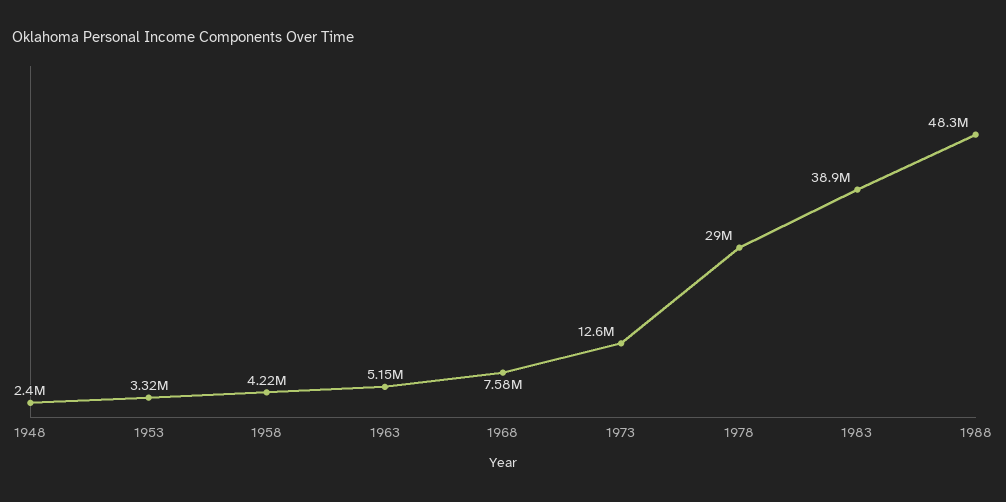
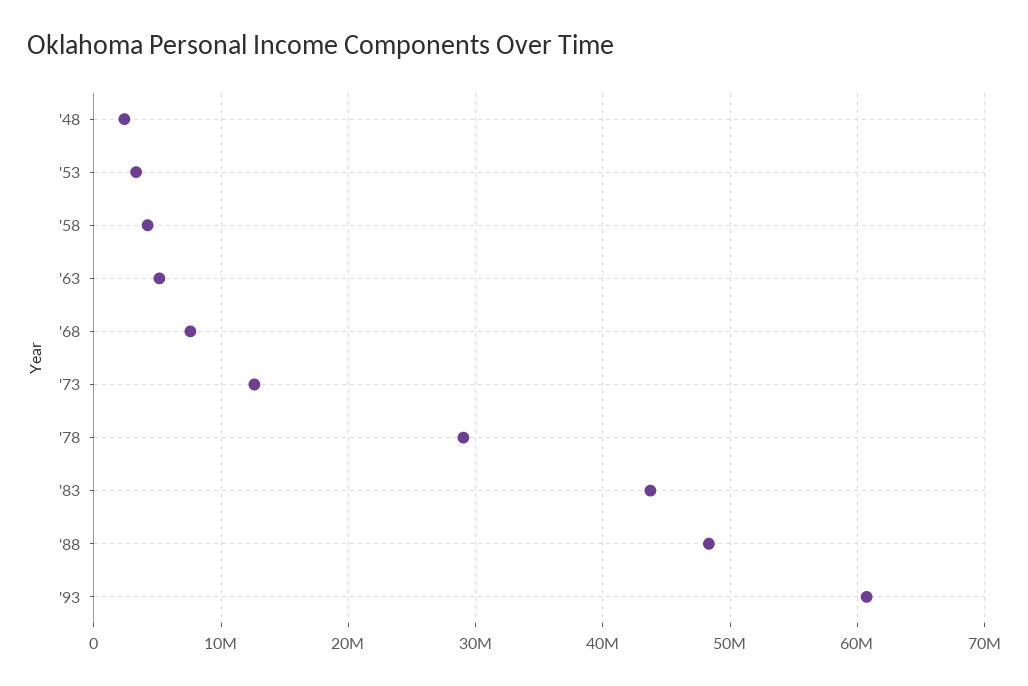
1983: 38900000 -> 44000000
'93: none -> 61000000

